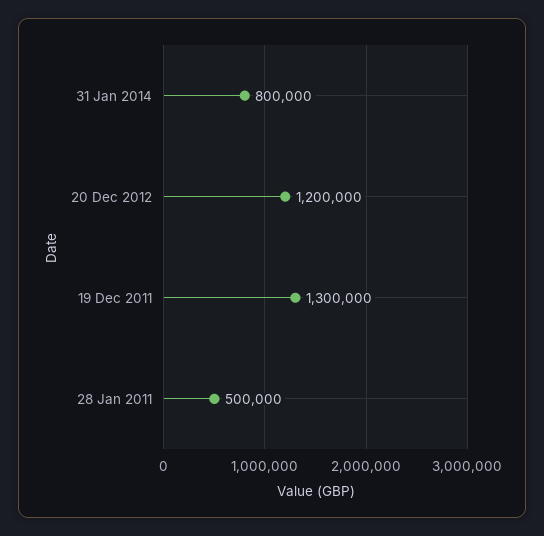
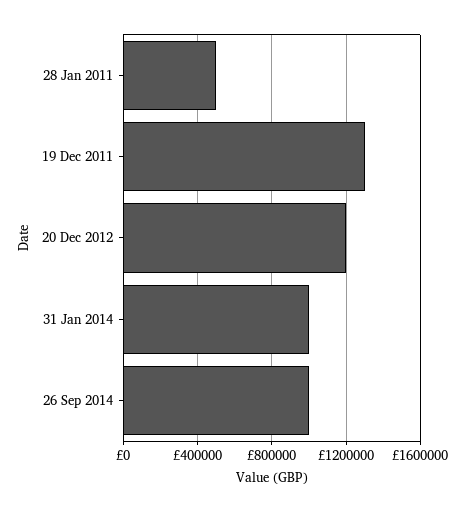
31 Jan 2014: 800000 -> 1000000
26 Sep 2014: none -> 1000000

